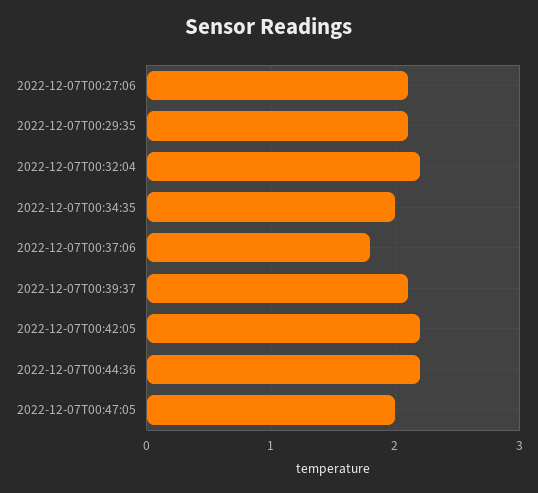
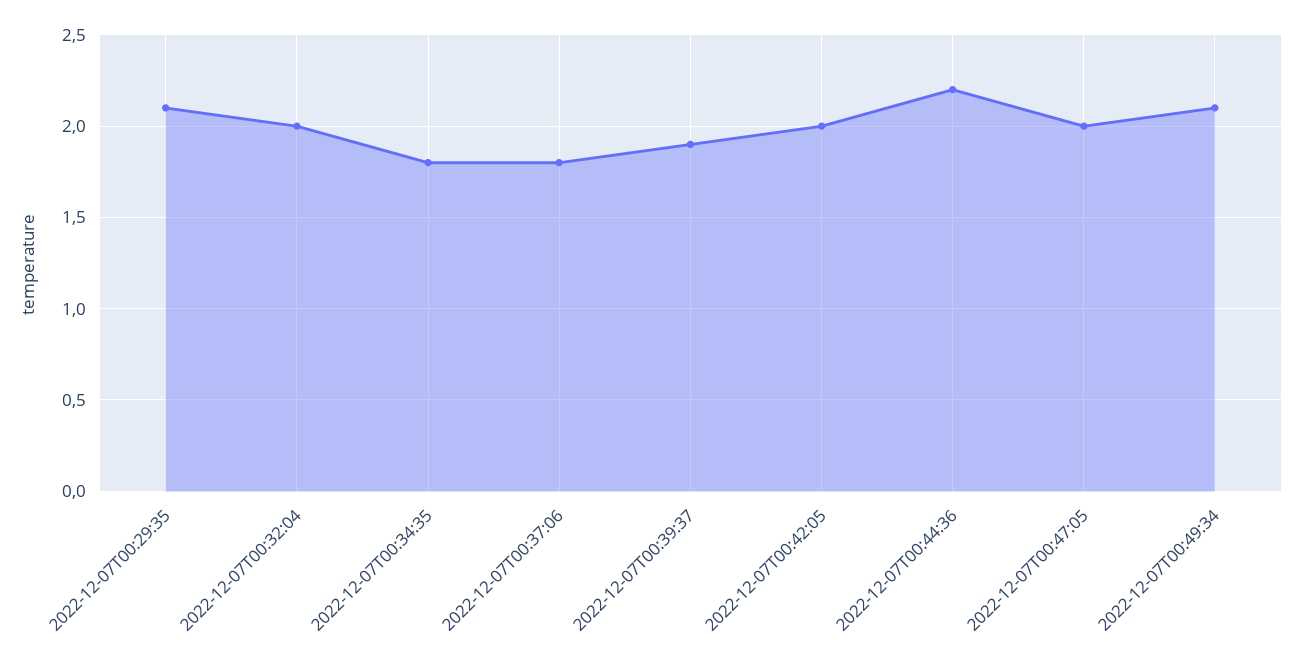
2022-12-07T00:27:06: 2.1 -> none
2022-12-07T00:32:04: 2.2 -> 2
2022-12-07T00:34:35: 2 -> 1.8
2022-12-07T00:39:37: 2.1 -> 1.9
2022-12-07T00:42:05: 2.2 -> 2
2022-12-07T00:49:34: none -> 2.1

